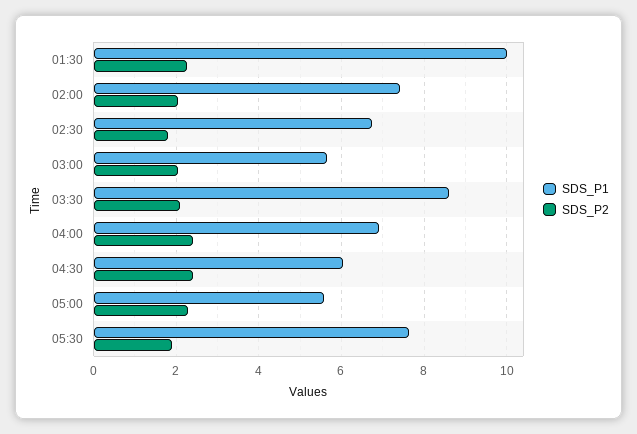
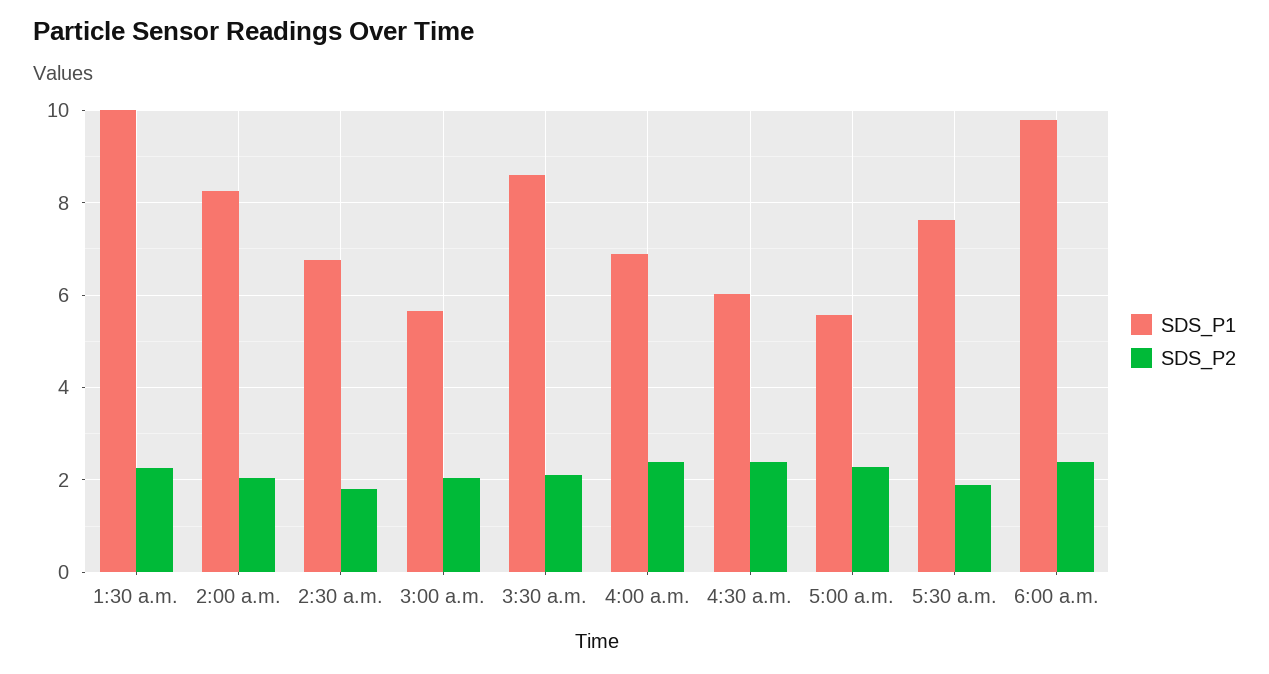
SDS_P1, 02:00: 7.4 -> 8.2
SDS_P1, 6:00 a.m.: none -> 9.8
SDS_P2, 6:00 a.m.: none -> 2.4

